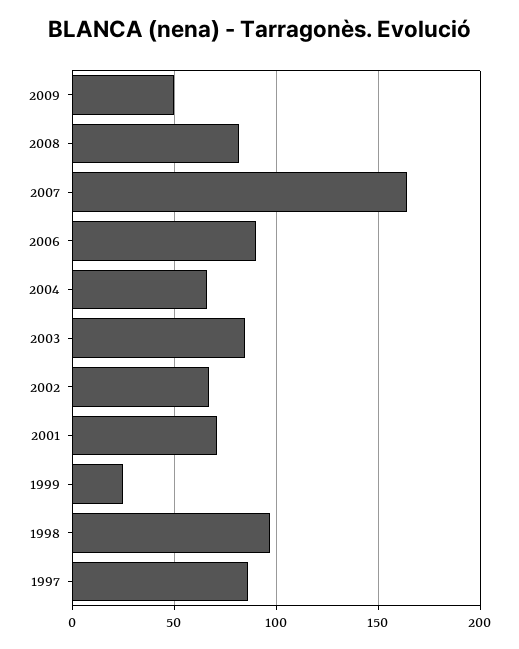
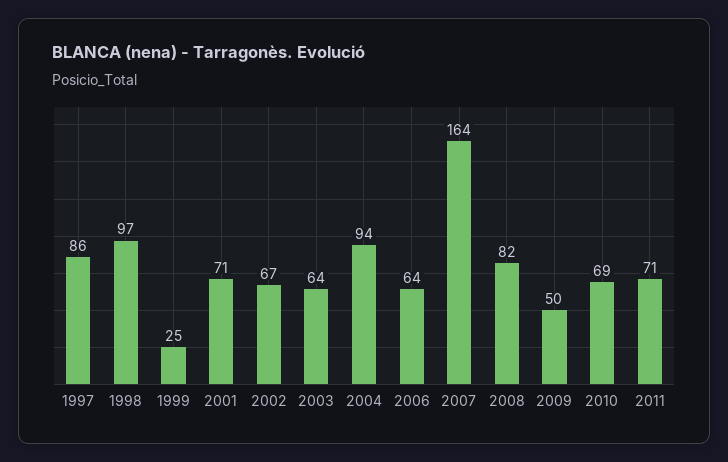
2006: 90 -> 64
2004: 65 -> 94
2003: 85 -> 64
2010: none -> 69
2011: none -> 71

